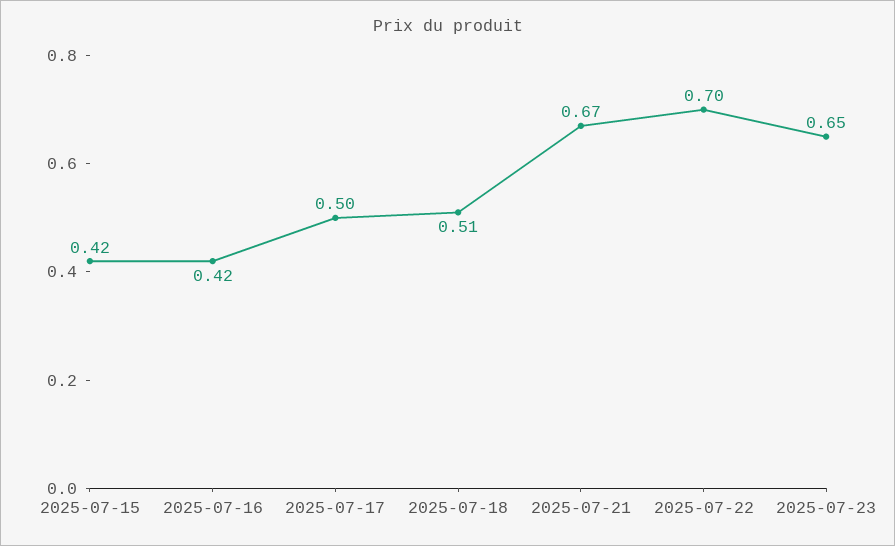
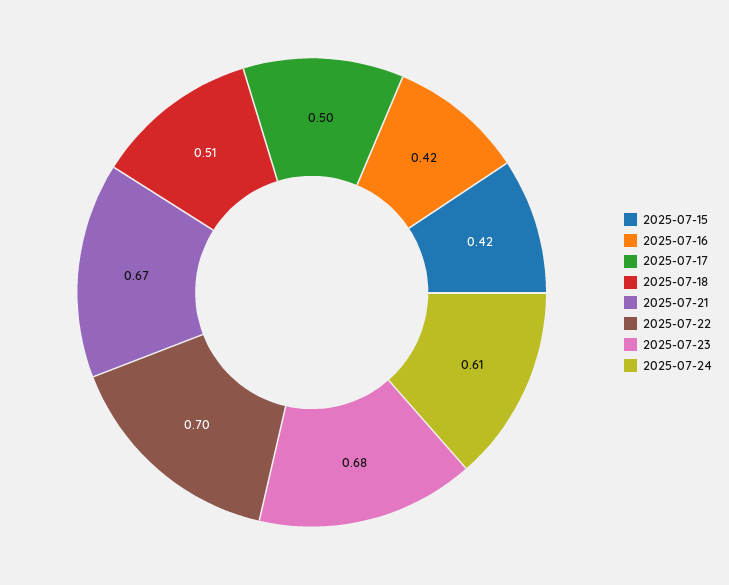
2025-07-23: 0.65 -> 0.68
2025-07-24: none -> 0.61

